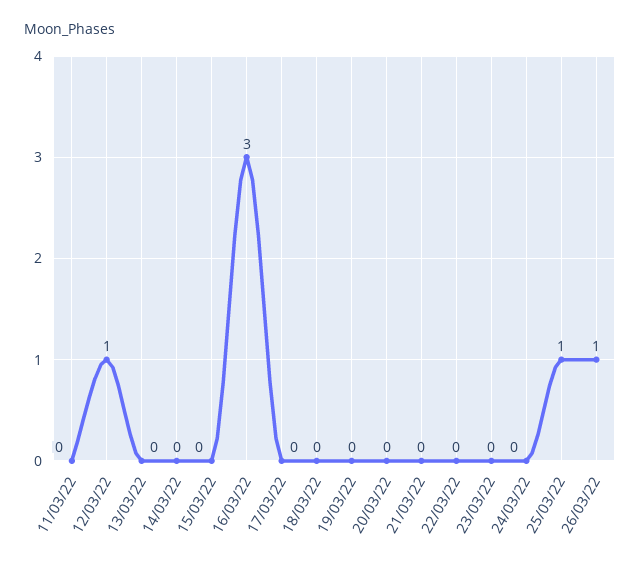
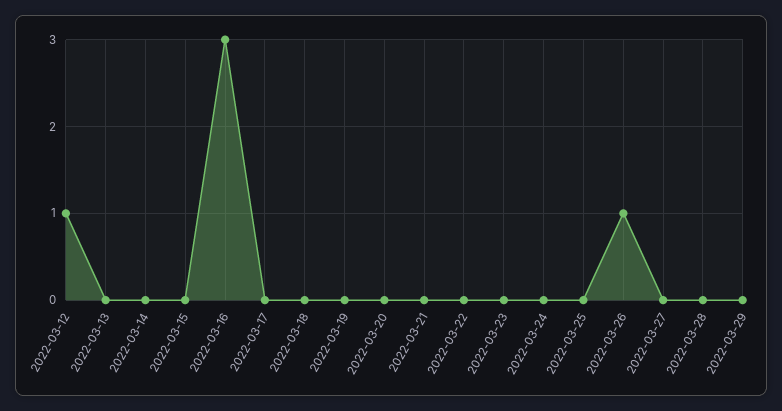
11/03/22: 0 -> none
25/03/22: 1 -> 0
2022-03-27: none -> 0
2022-03-28: none -> 0
2022-03-29: none -> 0

